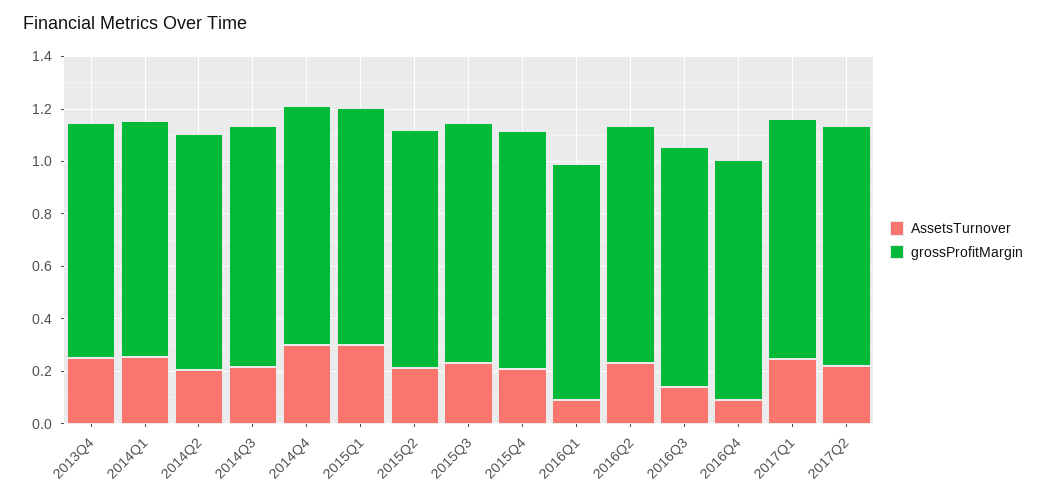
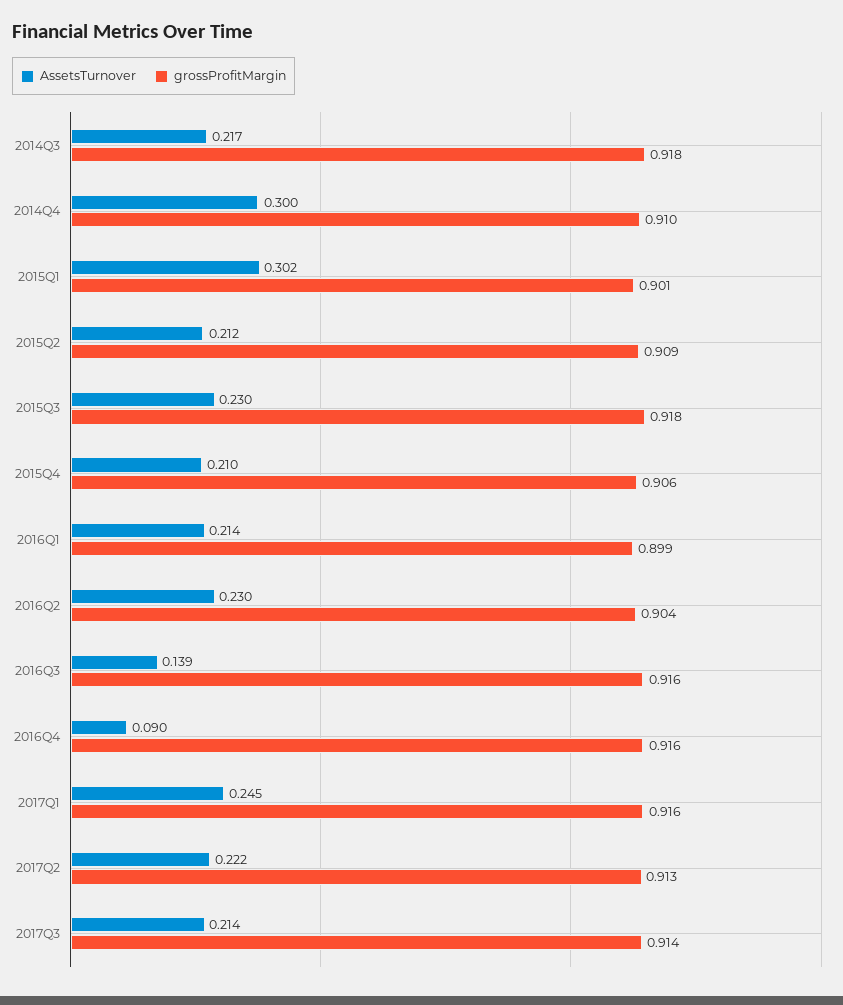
AssetsTurnover, 2013Q4: 0.25 -> none
grossProfitMargin, 2013Q4: 0.9 -> none
AssetsTurnover, 2014Q1: 0.25 -> none
grossProfitMargin, 2014Q1: 0.9 -> none
AssetsTurnover, 2014Q2: 0.2 -> none
grossProfitMargin, 2014Q2: 0.9 -> none
AssetsTurnover, 2016Q1: 0.1 -> 0.214
AssetsTurnover, 2017Q3: none -> 0.214
grossProfitMargin, 2017Q3: none -> 0.914

